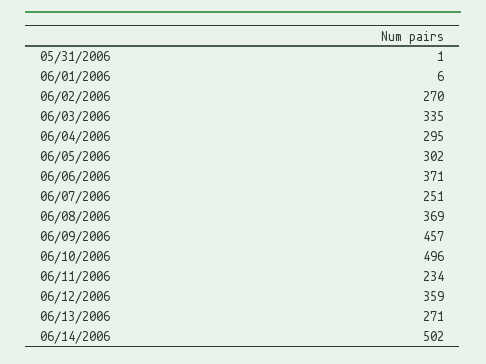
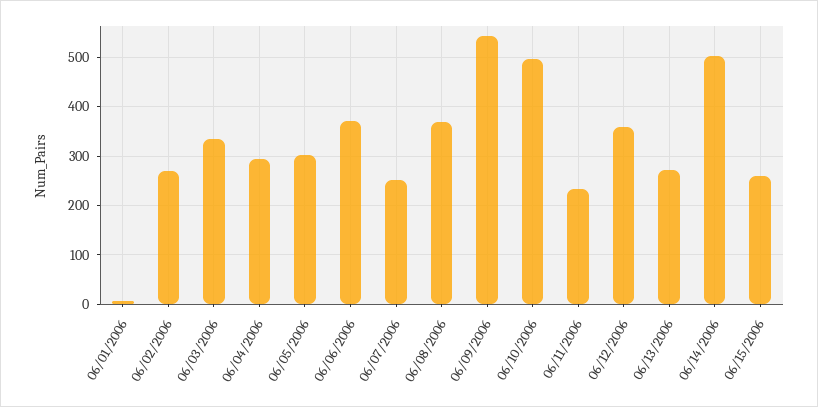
05/31/2006: 1 -> none
06/09/2006: 457 -> 540
06/15/2006: none -> 260

